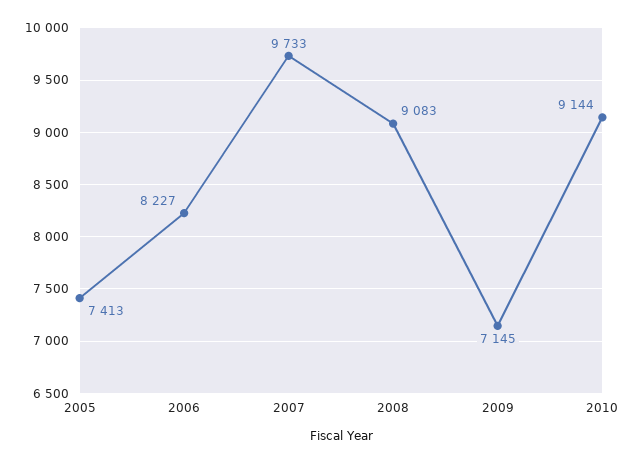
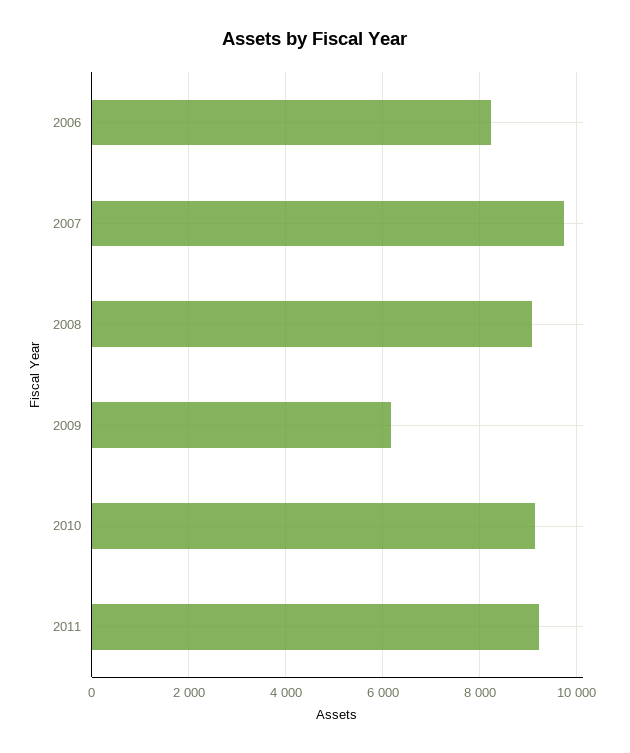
2005: 7413 -> none
2009: 7145 -> 6200
2011: none -> 9200

